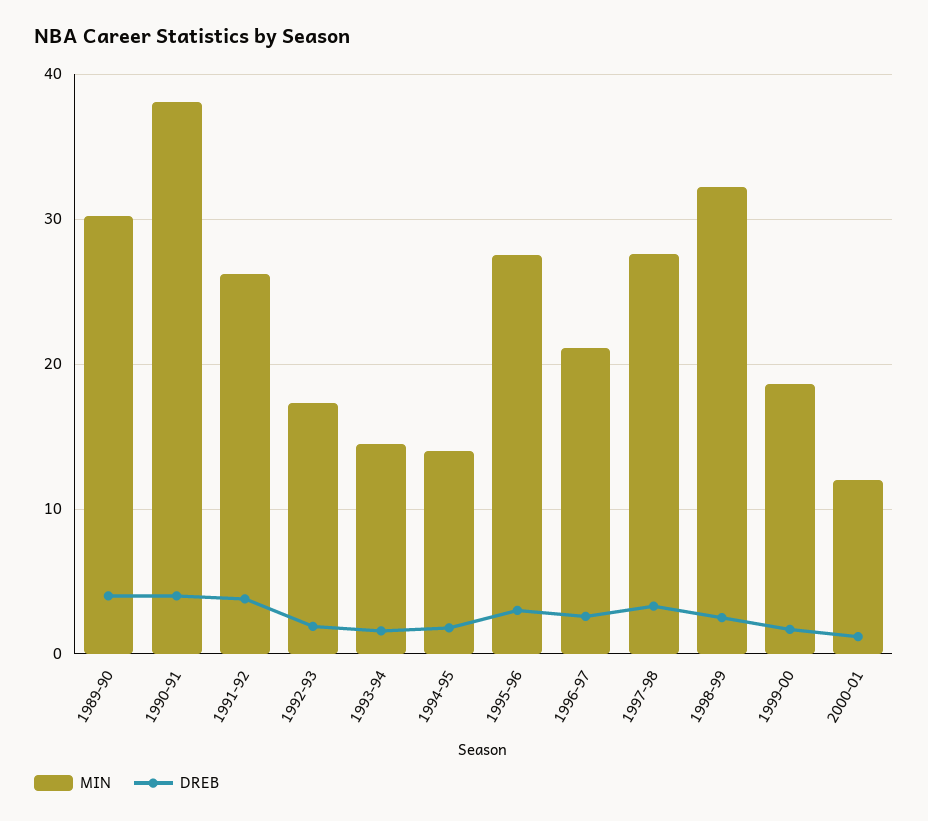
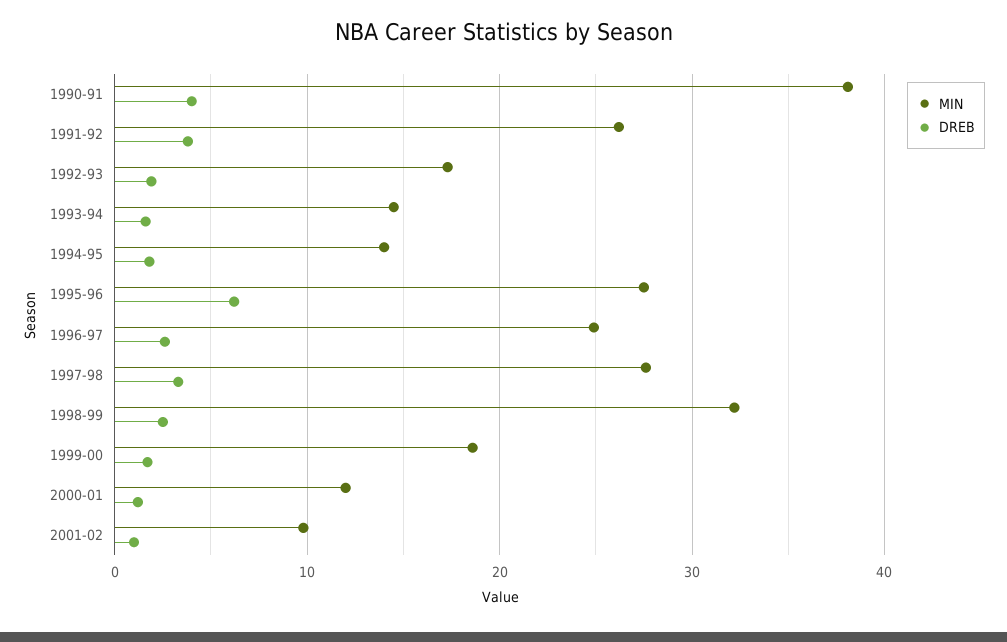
MIN, 1989-90: 30 -> none
DREB, 1989-90: 4 -> none
DREB, 1995-96: 3 -> 6
MIN, 1996-97: 21 -> 25
MIN, 2001-02: none -> 10
DREB, 2001-02: none -> 1

